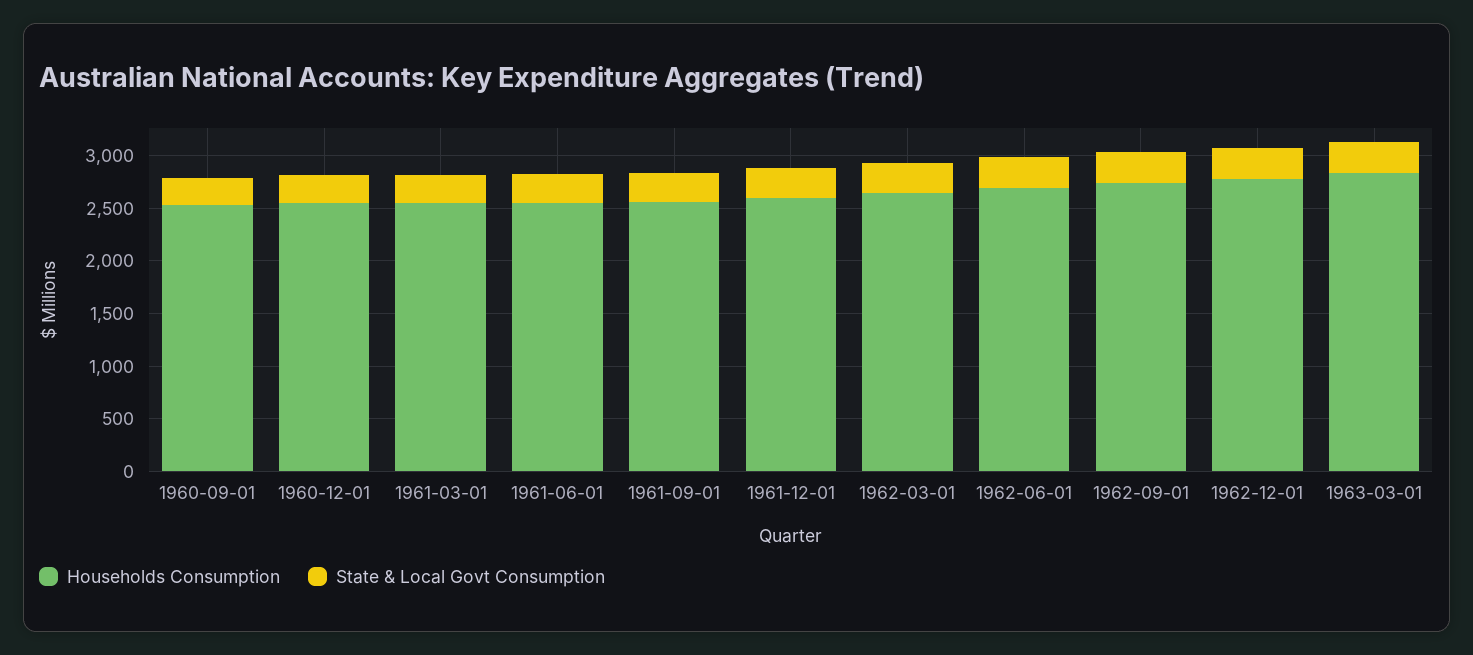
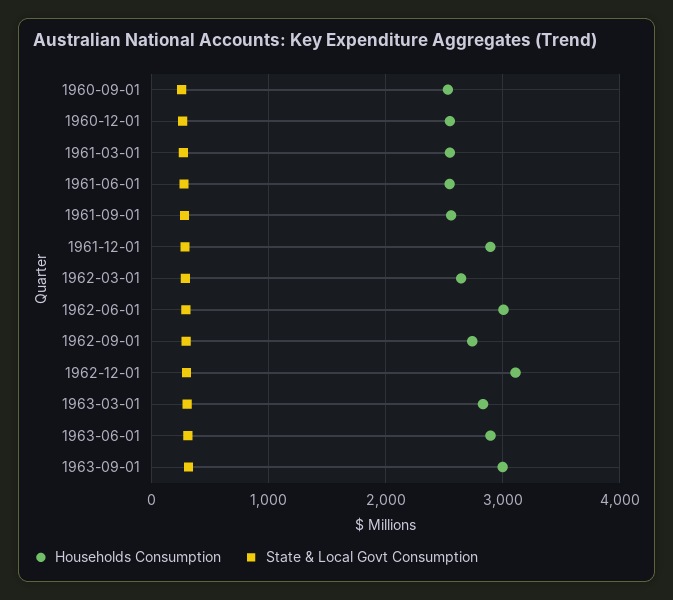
Households Consumption, 1961-12-01: 2600 -> 2900
Households Consumption, 1962-06-01: 2700 -> 3000
Households Consumption, 1962-12-01: 2800 -> 3100
Households Consumption, 1963-06-01: none -> 2900
State & Local Govt Consumption, 1963-06-01: none -> 300
Households Consumption, 1963-09-01: none -> 3000
State & Local Govt Consumption, 1963-09-01: none -> 300

